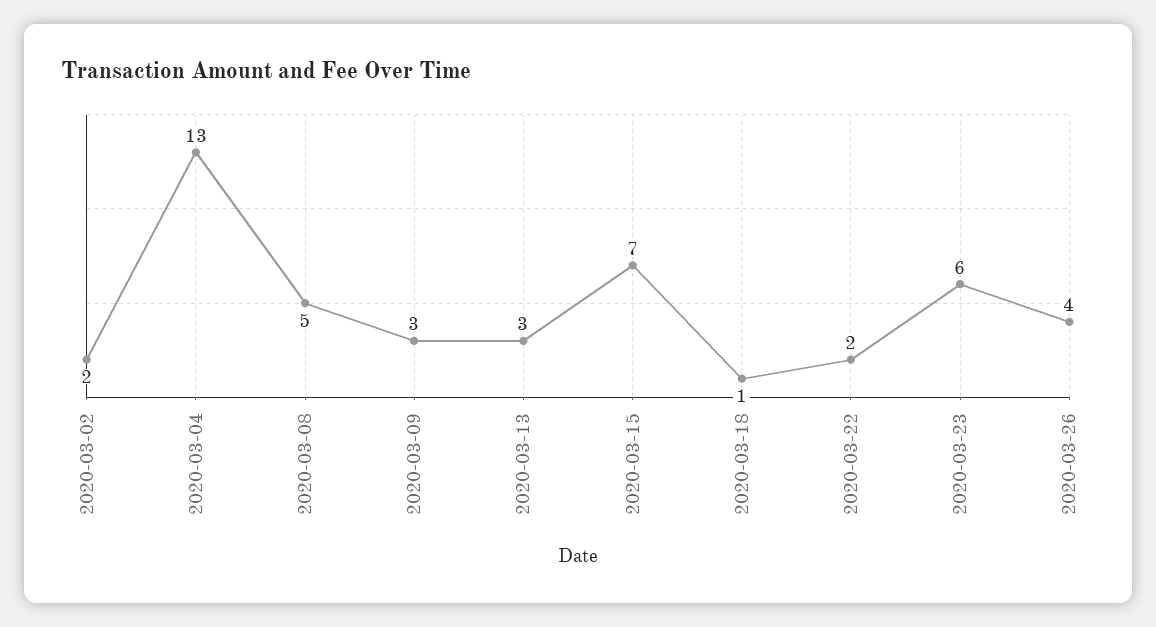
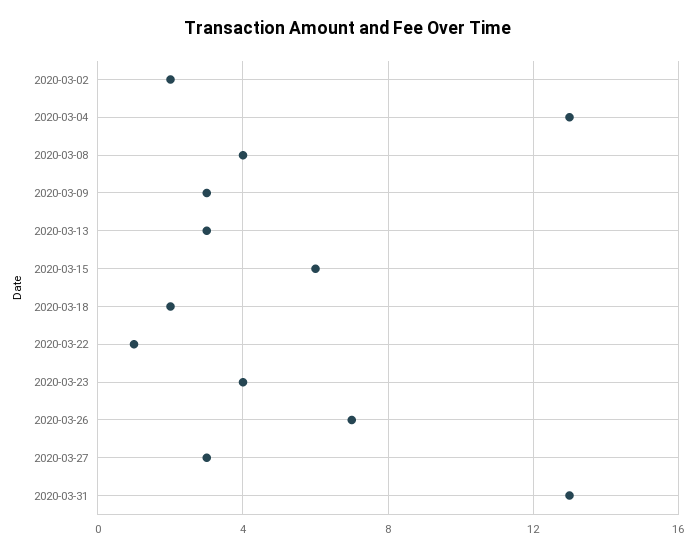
2020-03-08: 5 -> 4
2020-03-15: 7 -> 6
2020-03-18: 1 -> 2
2020-03-22: 2 -> 1
2020-03-23: 6 -> 4
2020-03-26: 4 -> 7
2020-03-27: none -> 3
2020-03-31: none -> 13

